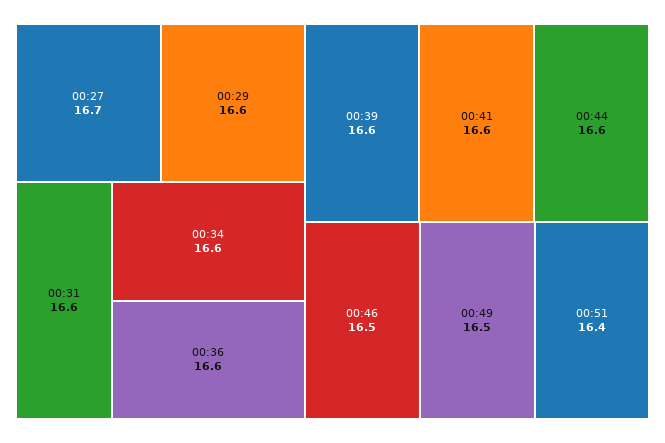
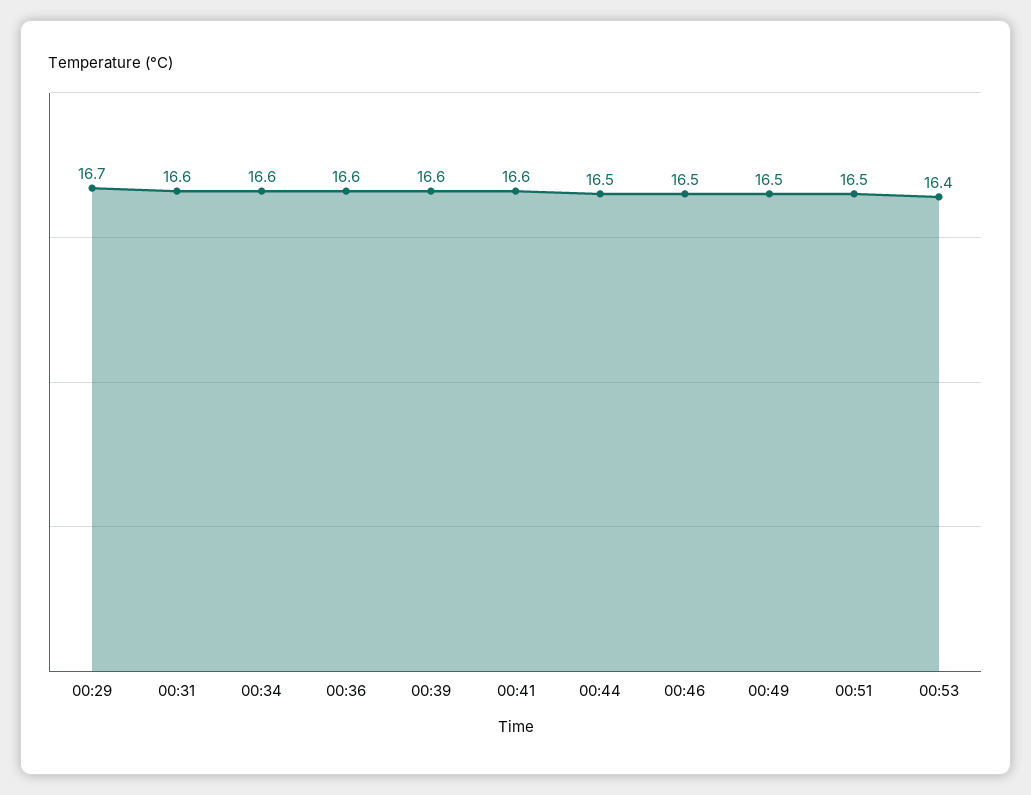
00:27: 16.7 -> none
00:29: 16.6 -> 16.7
00:44: 16.6 -> 16.5
00:51: 16.4 -> 16.5
00:53: none -> 16.4

